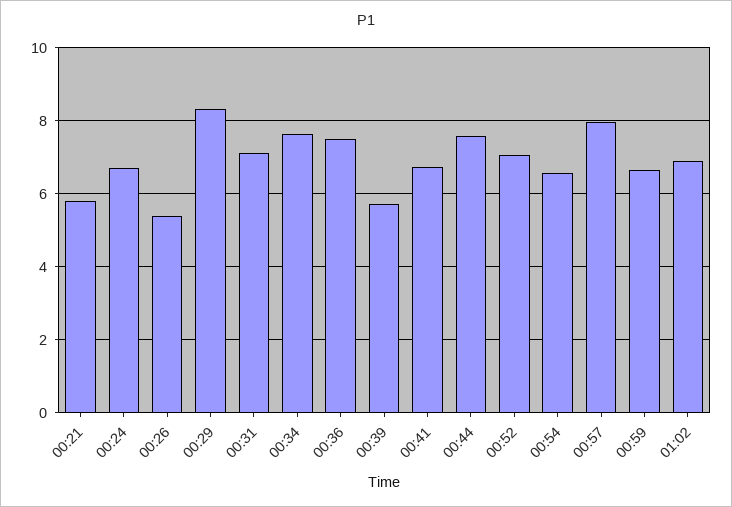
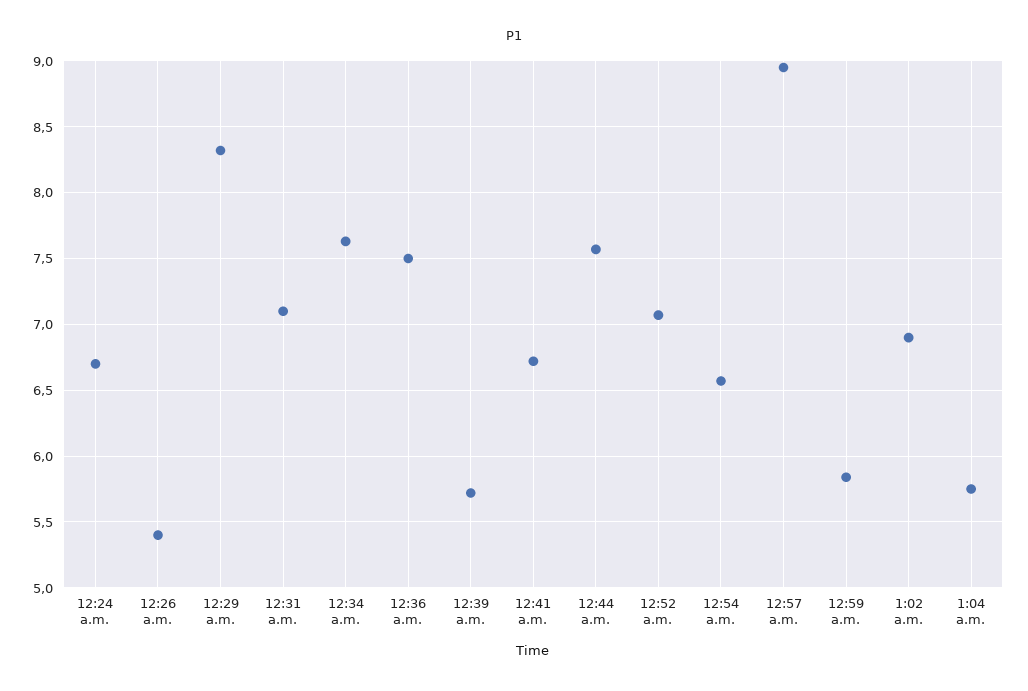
00:21: 5.8 -> none
00:57: 8 -> 8.95
00:59: 6.6 -> 5.85
1:04 a.m.: none -> 5.75

